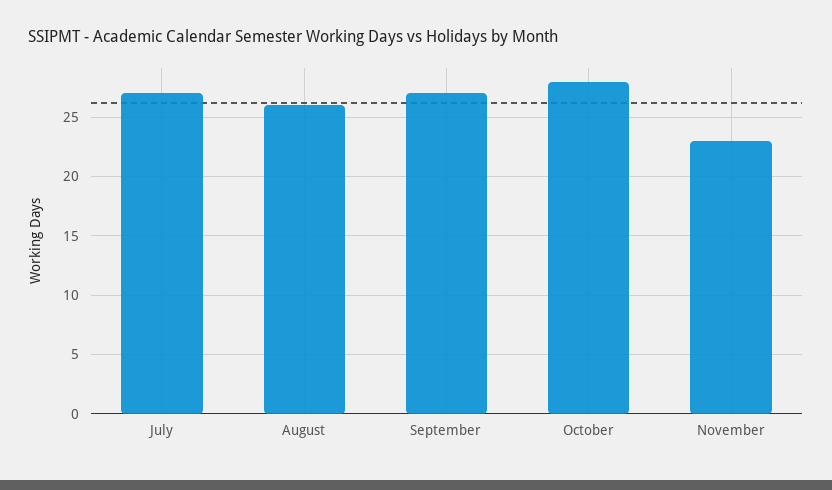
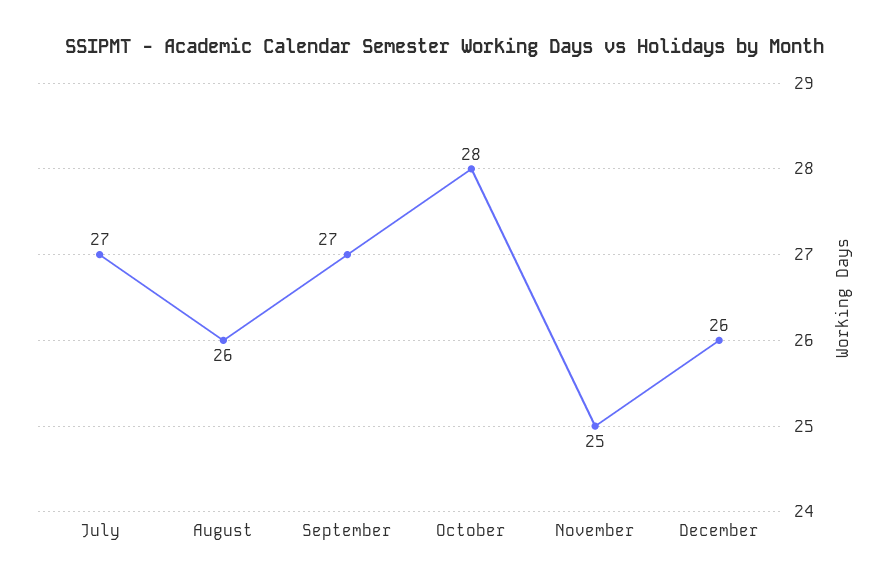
November: 23 -> 25
December: none -> 26

